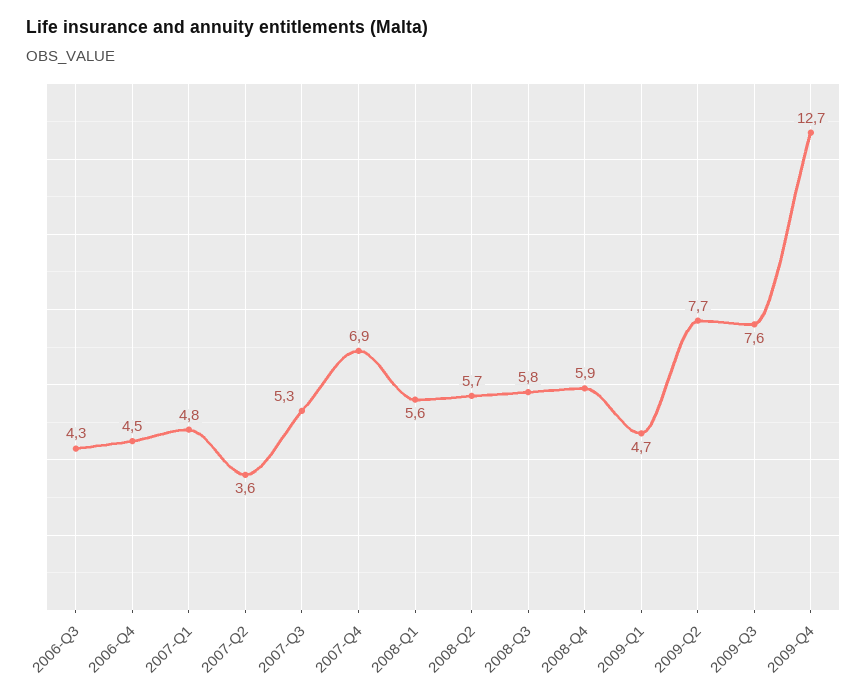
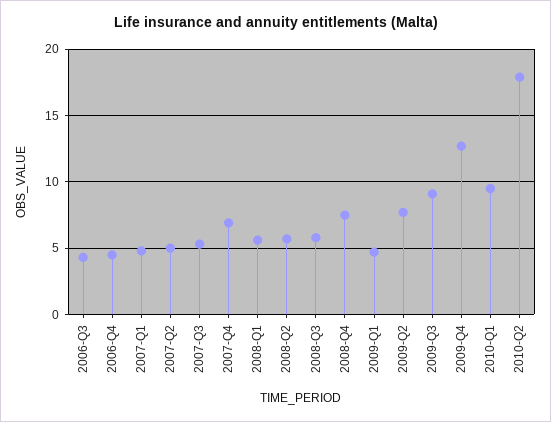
2007-Q2: 3.6 -> 5
2008-Q4: 5.9 -> 7.5
2009-Q3: 7.6 -> 9
2010-Q1: none -> 9.5
2010-Q2: none -> 18

